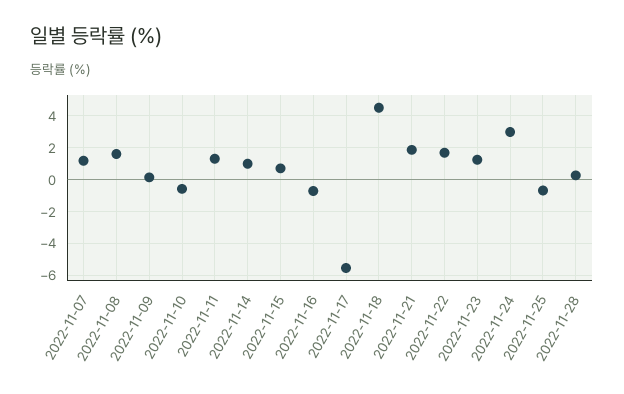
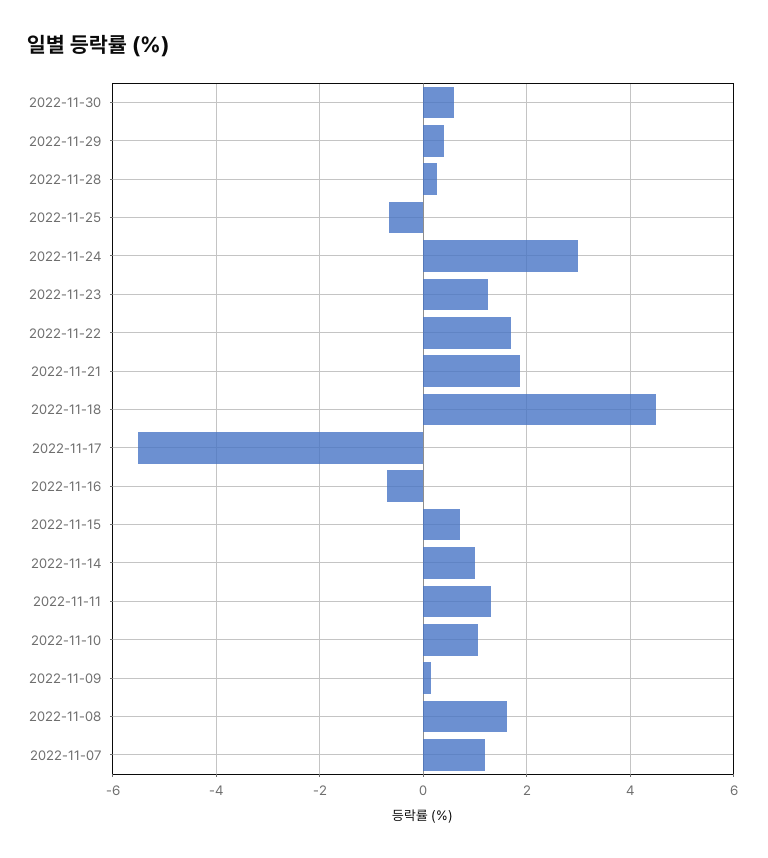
2022-11-10: -0.5 -> 1
2022-11-30: none -> 0.6
2022-11-29: none -> 0.4

